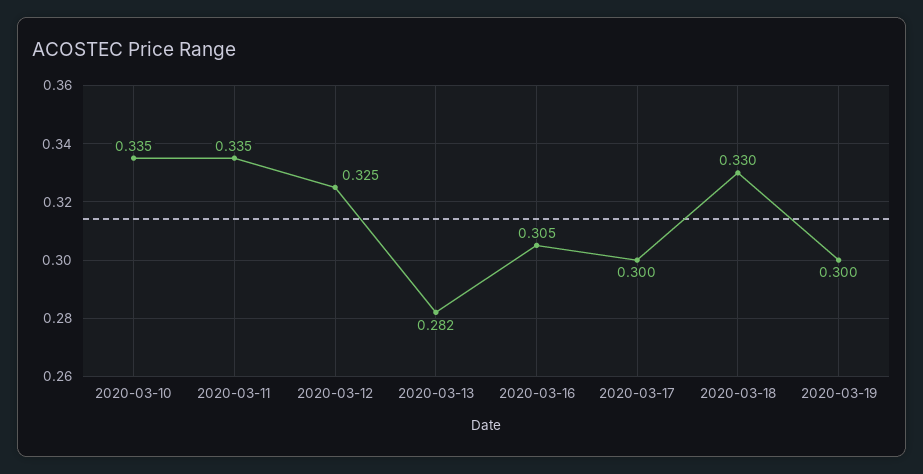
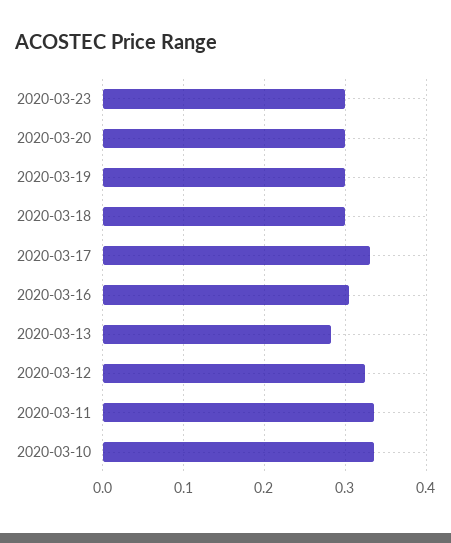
2020-03-17: 0.3 -> 0.33
2020-03-18: 0.33 -> 0.3
2020-03-23: none -> 0.3
2020-03-20: none -> 0.3

